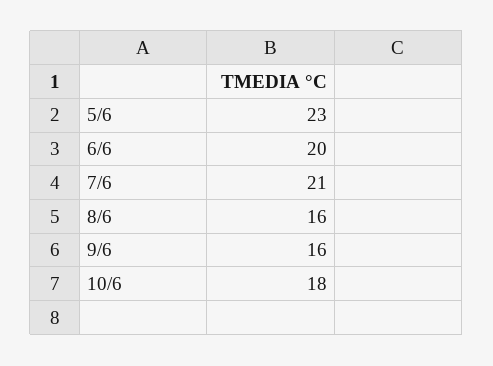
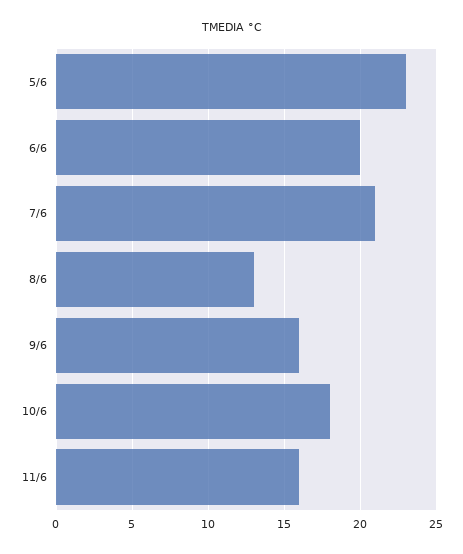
8/6: 16 -> 13
11/6: none -> 16

